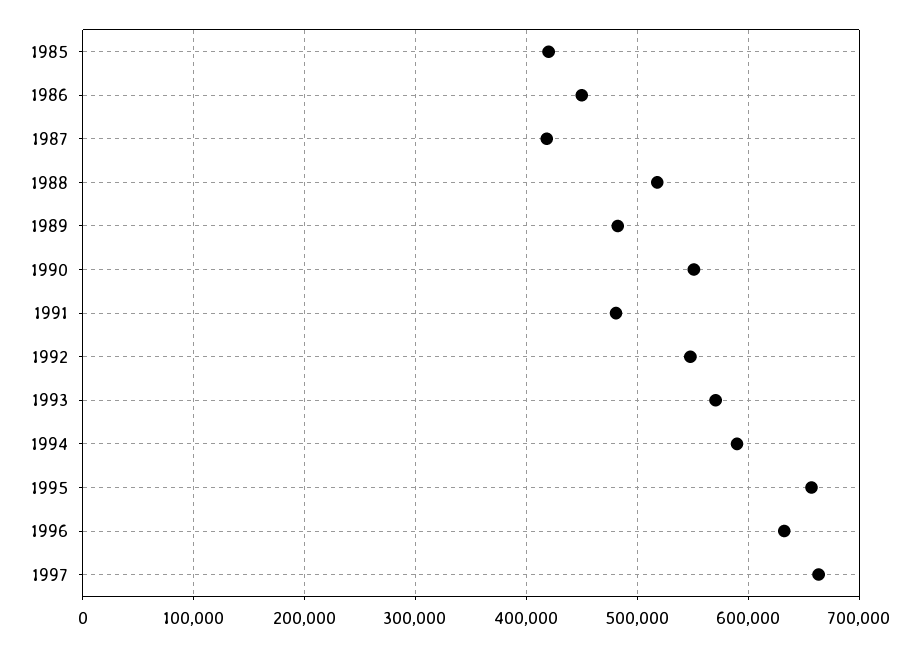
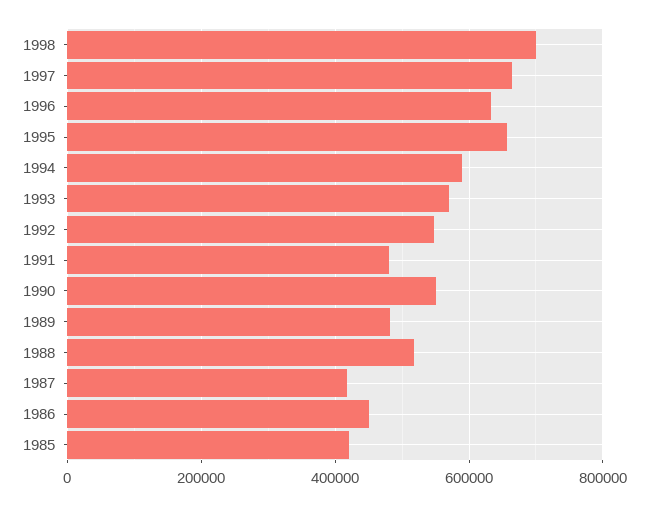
1998: none -> 700000

